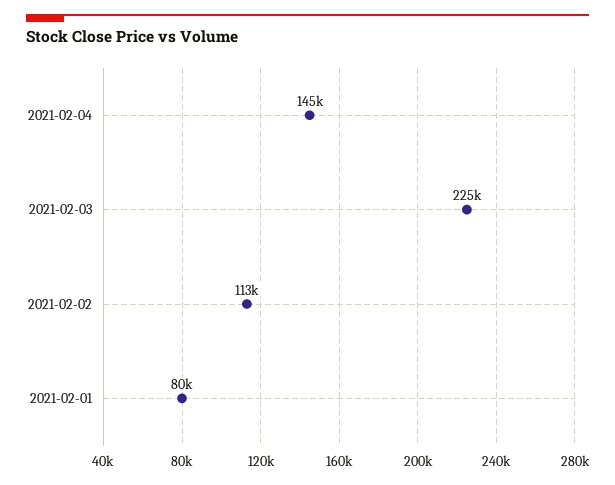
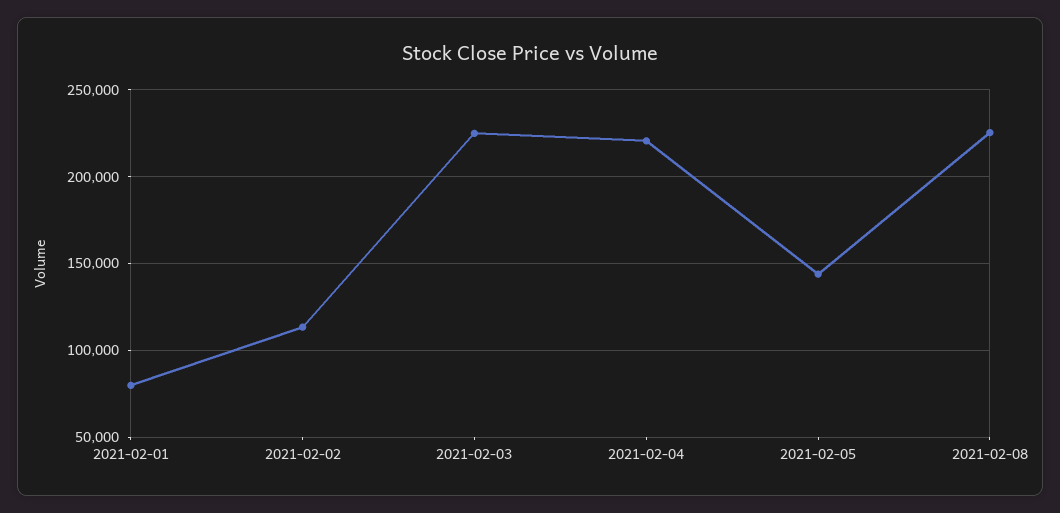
2021-02-04: 145000 -> 220000
2021-02-05: none -> 145000
2021-02-08: none -> 225000

